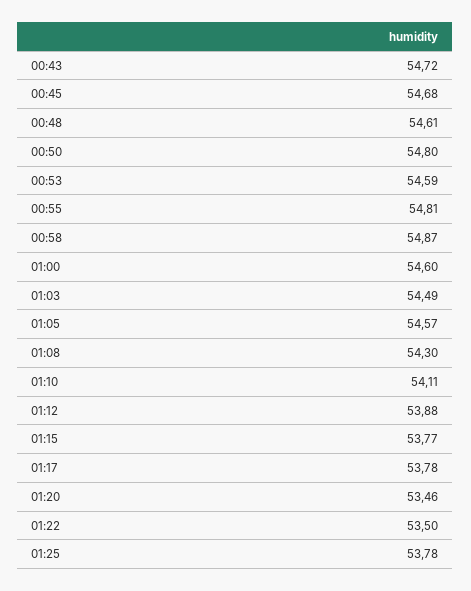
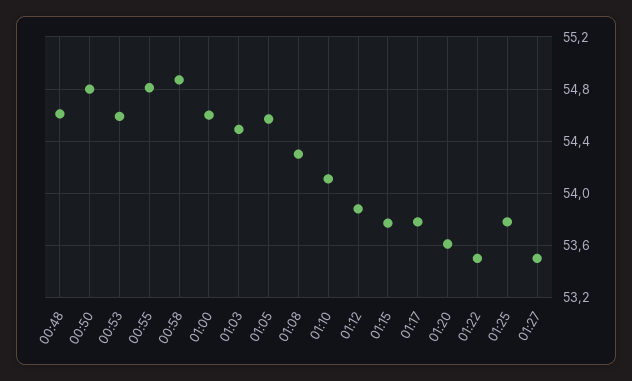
00:43: 54.72 -> none
00:45: 54.68 -> none
01:20: 53.46 -> 53.6
01:27: none -> 53.5

